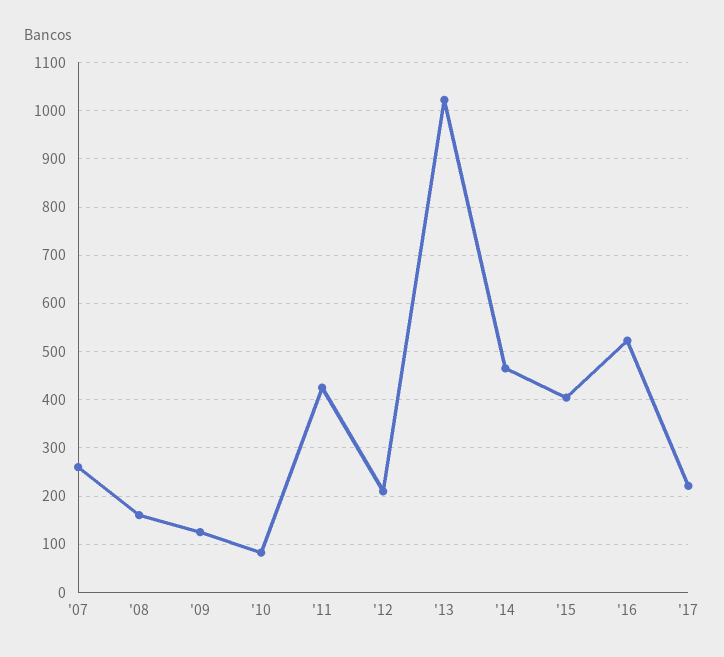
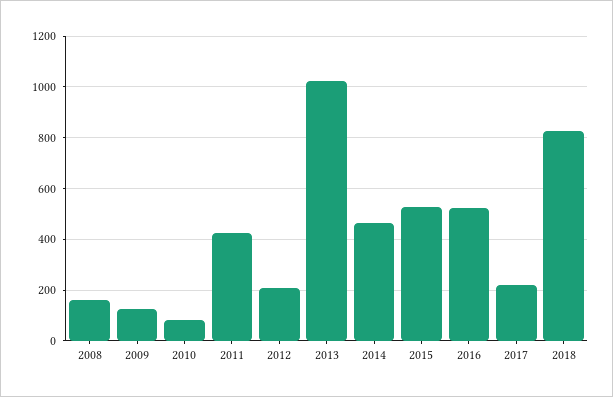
'07: 260 -> none
'15: 400 -> 525
2018: none -> 825

